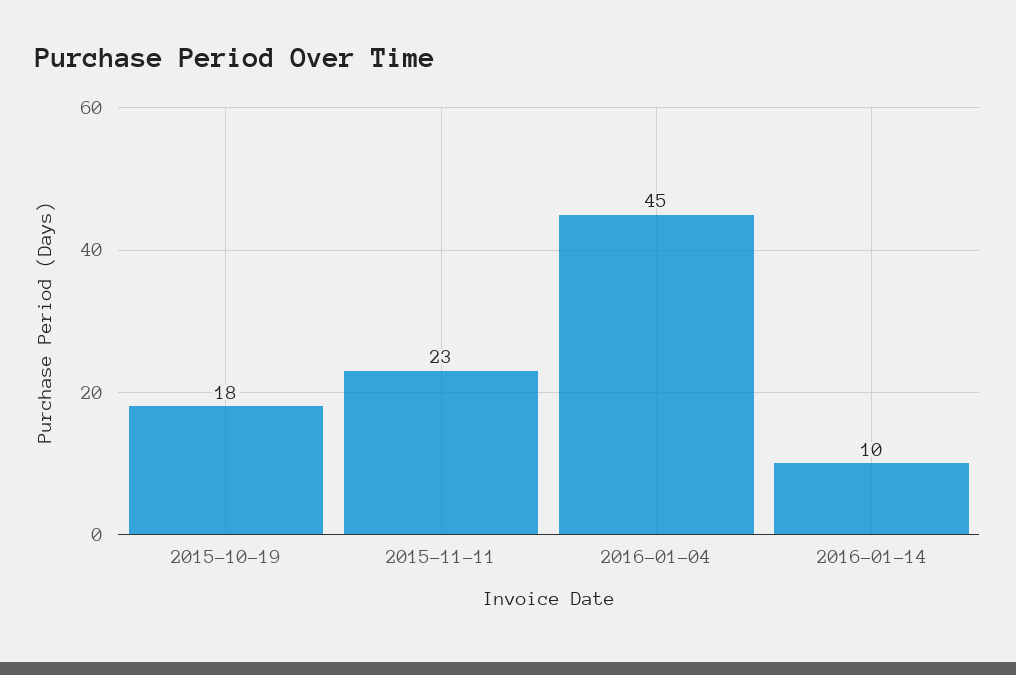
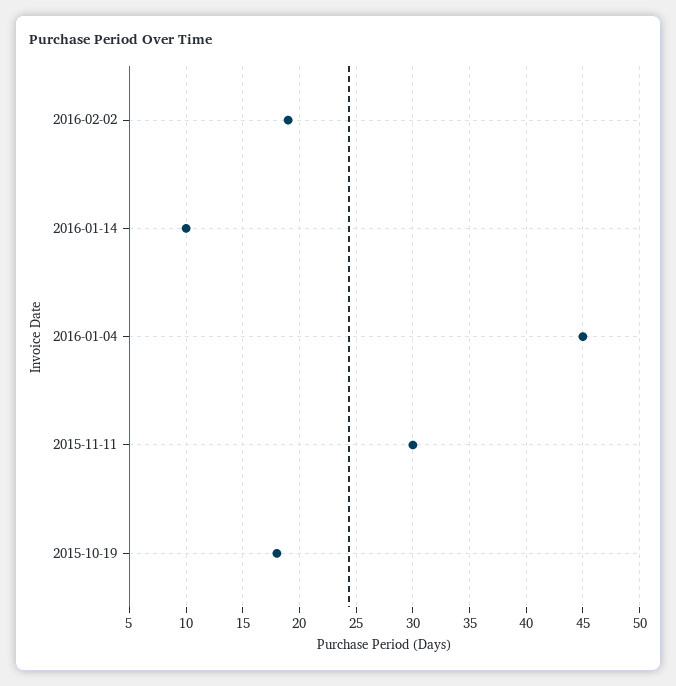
2015-11-11: 23 -> 30
2016-02-02: none -> 19

